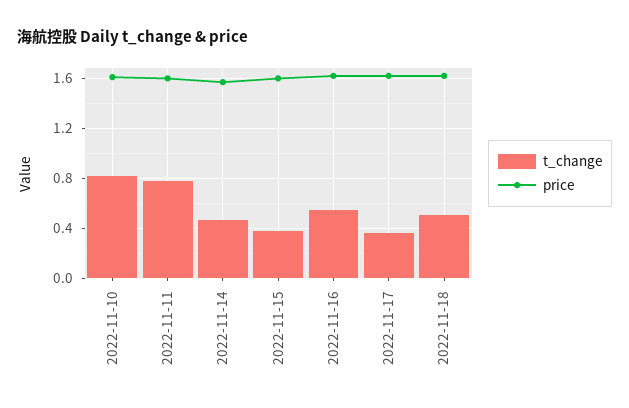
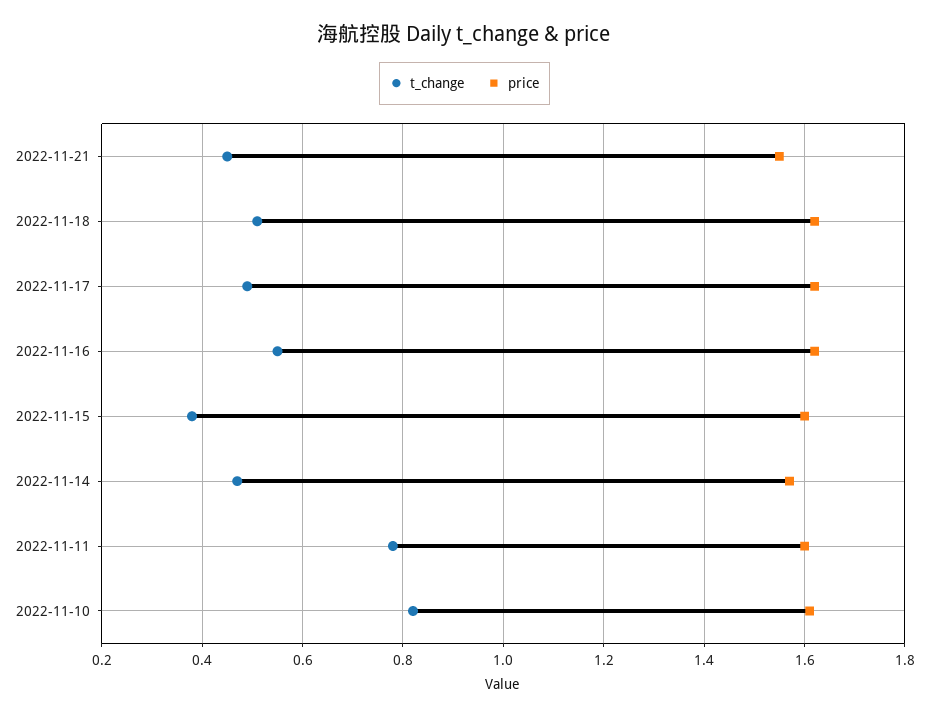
t_change, 2022-11-17: 0.35 -> 0.5
t_change, 2022-11-21: none -> 0.45
price, 2022-11-21: none -> 1.55

